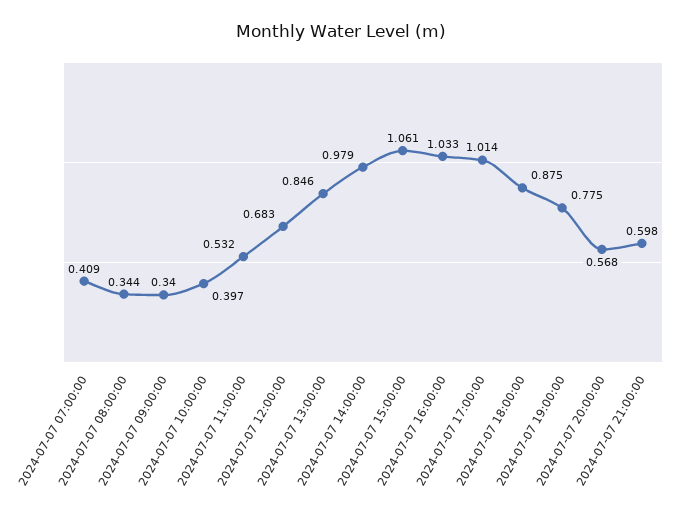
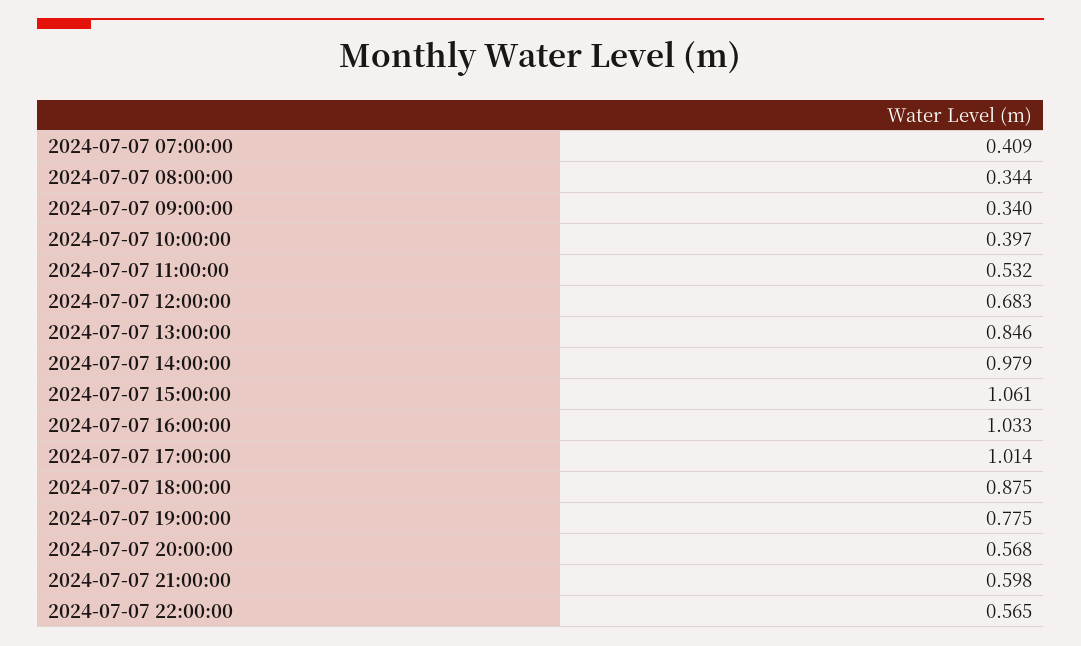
2024-07-07 22:00:00: none -> 0.565

